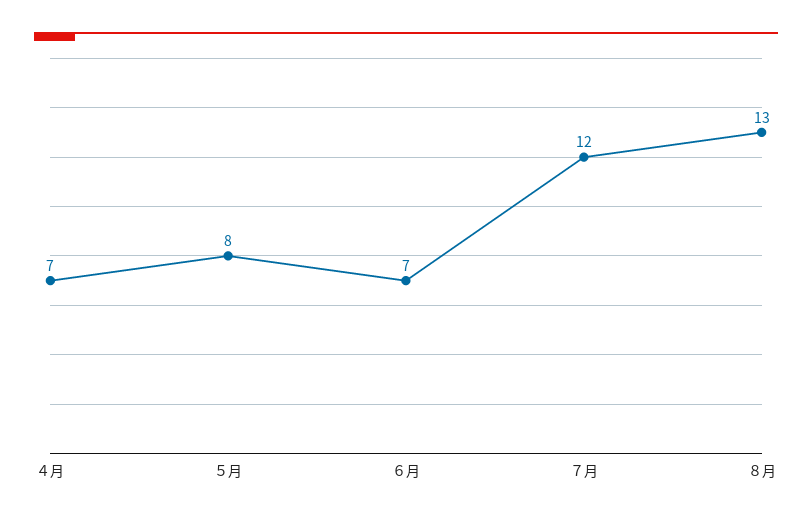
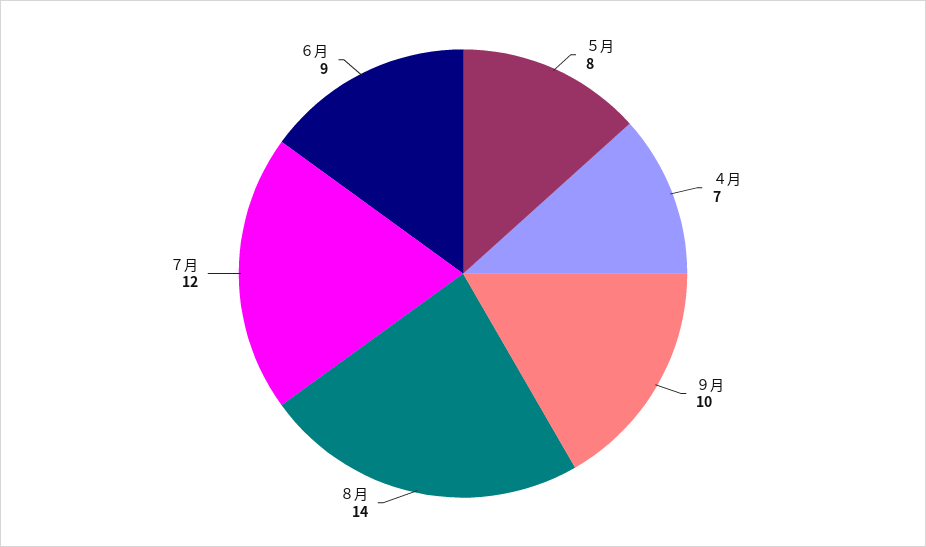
６月: 7 -> 9
８月: 13 -> 14
９月: none -> 10

